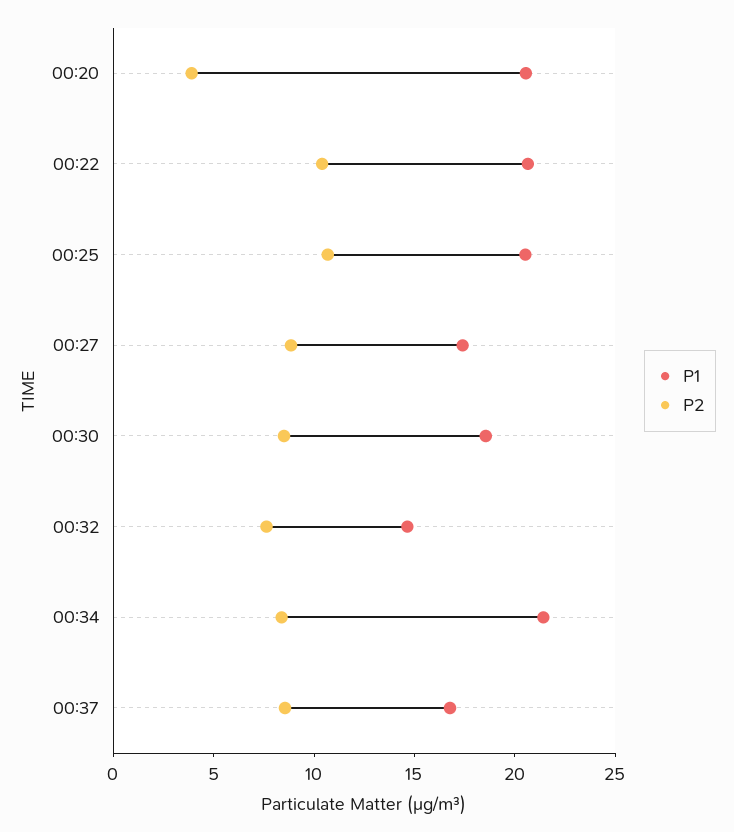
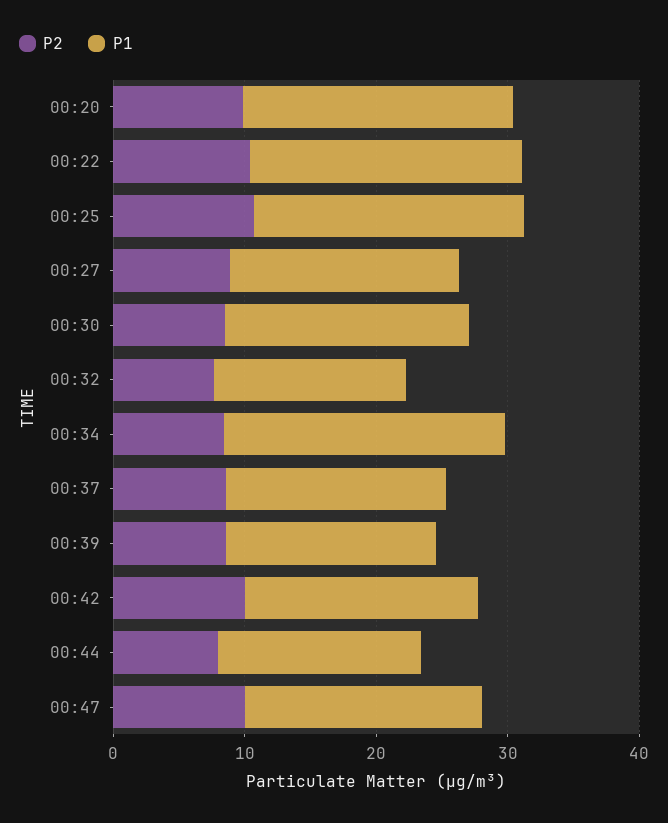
P2, 00:20: 4 -> 10
P2, 00:39: none -> 8
P1, 00:39: none -> 16
P2, 00:42: none -> 10
P1, 00:42: none -> 18
P2, 00:44: none -> 8
P1, 00:44: none -> 16
P2, 00:47: none -> 10
P1, 00:47: none -> 18

